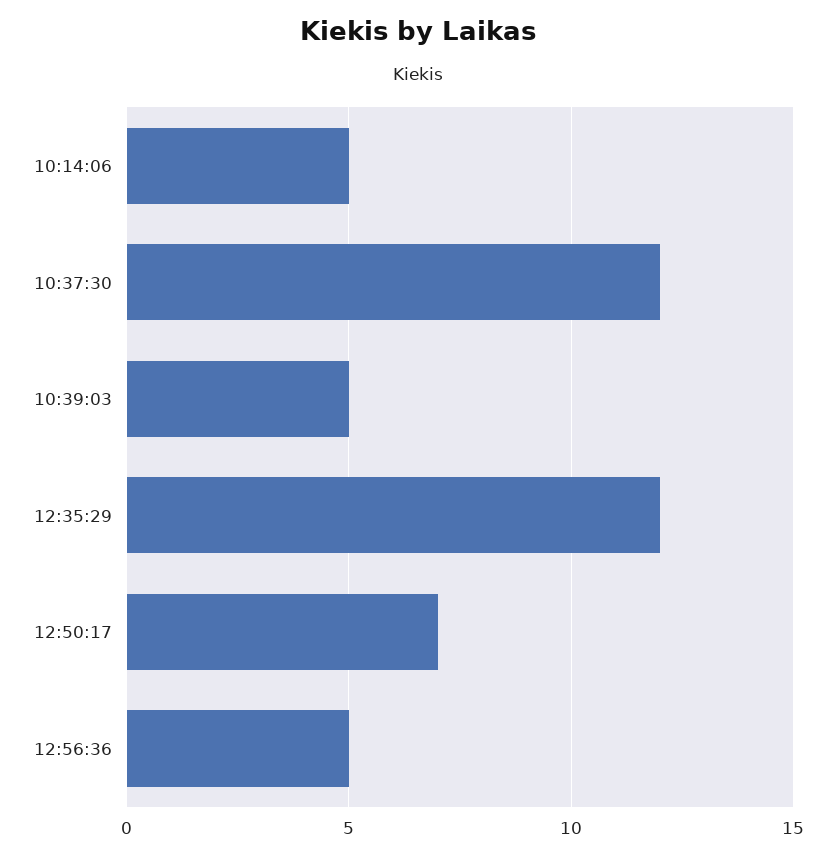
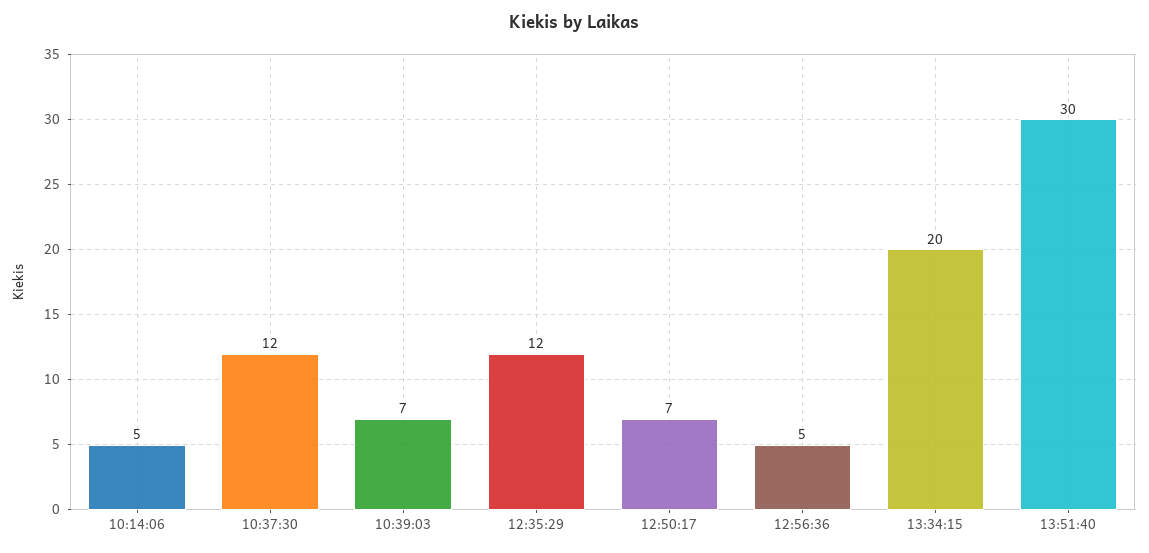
10:39:03: 5 -> 7
13:34:15: none -> 20
13:51:40: none -> 30

